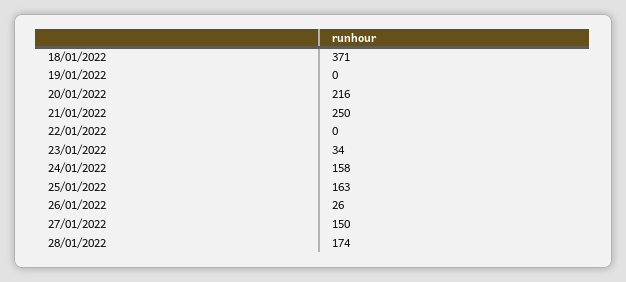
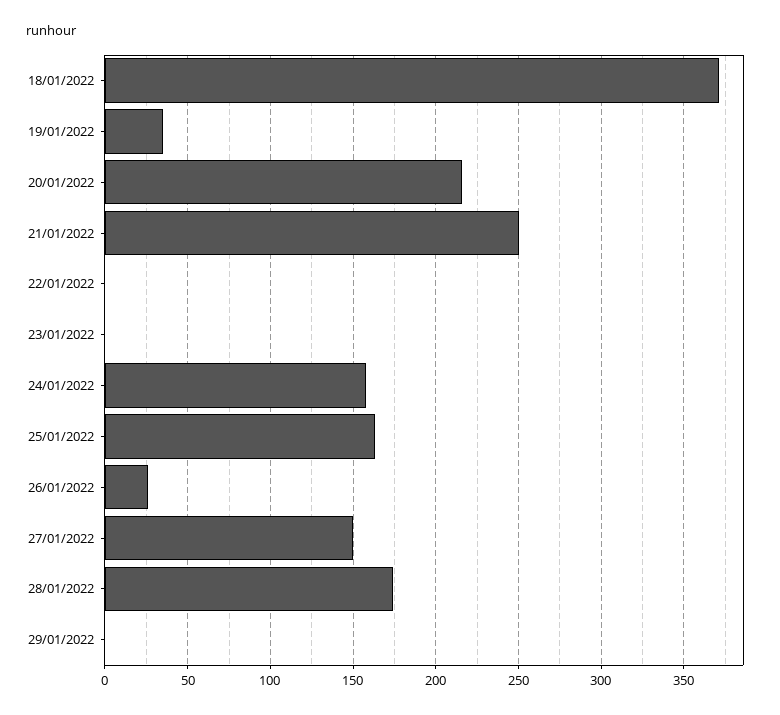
19/01/2022: 0 -> 35
23/01/2022: 34 -> 0
29/01/2022: none -> 0

